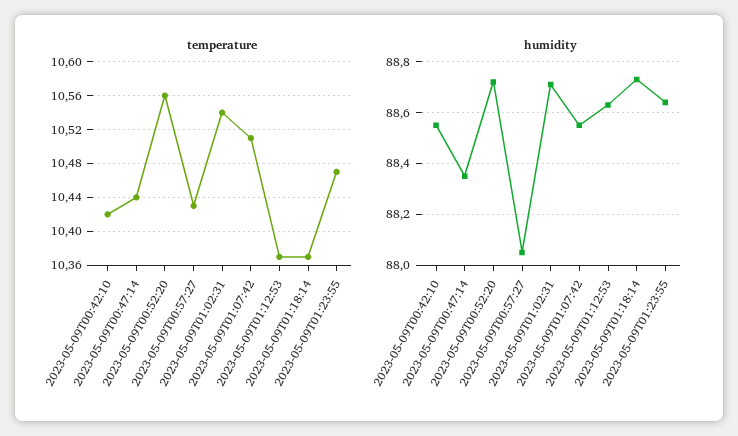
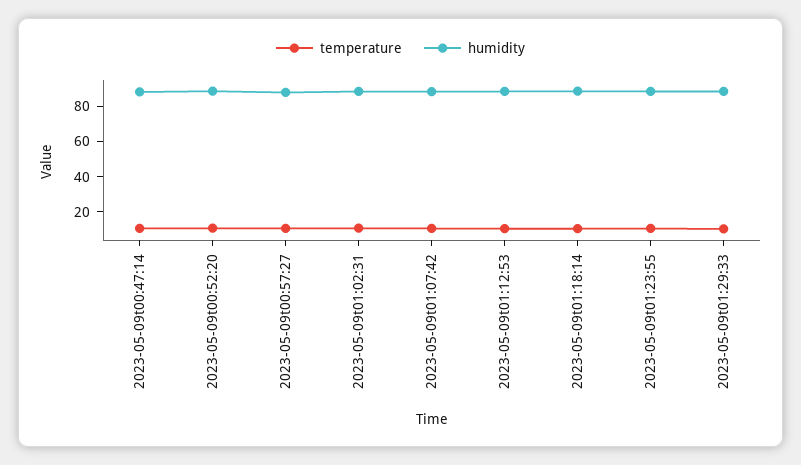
temperature, 2023-05-09T00:42:10: 10.42 -> none
humidity, 2023-05-09T00:42:10: 88.55 -> none
temperature, 2023-05-09t01:29:33: none -> 10
humidity, 2023-05-09t01:29:33: none -> 90

